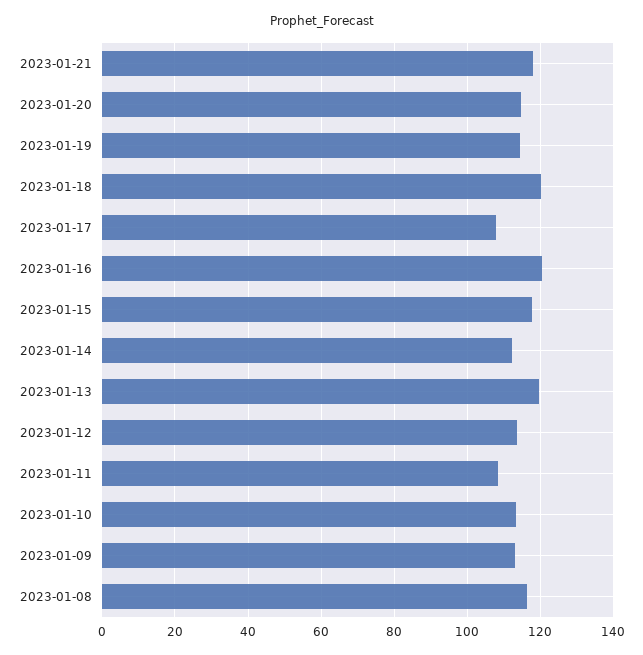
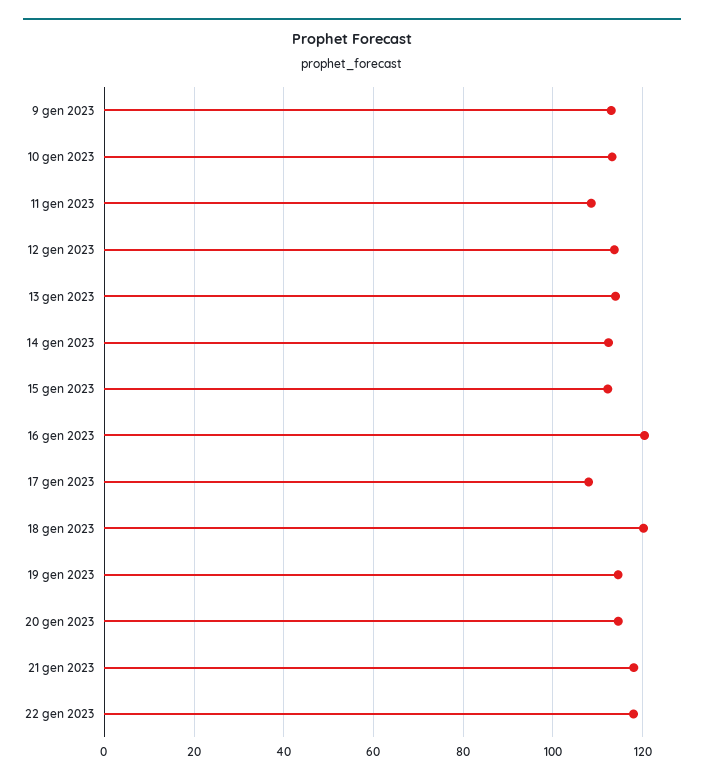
2023-01-15: 118 -> 112
2023-01-13: 120 -> 114
2023-01-08: 116 -> none
22 gen 2023: none -> 118

